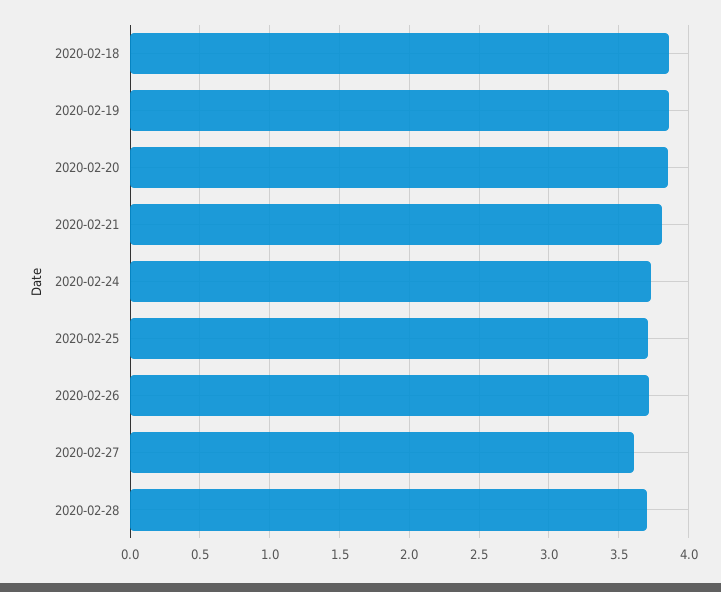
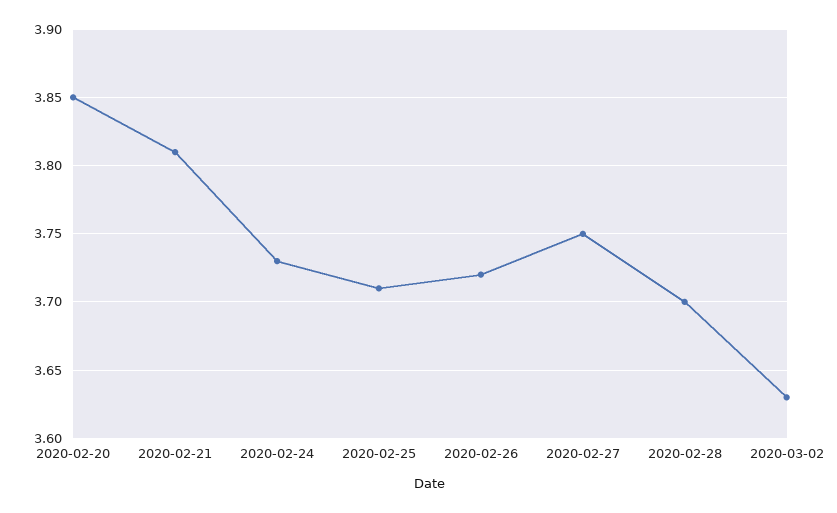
2020-02-18: 3.85 -> none
2020-02-19: 3.85 -> none
2020-02-27: 3.6 -> 3.75
2020-03-02: none -> 3.63

